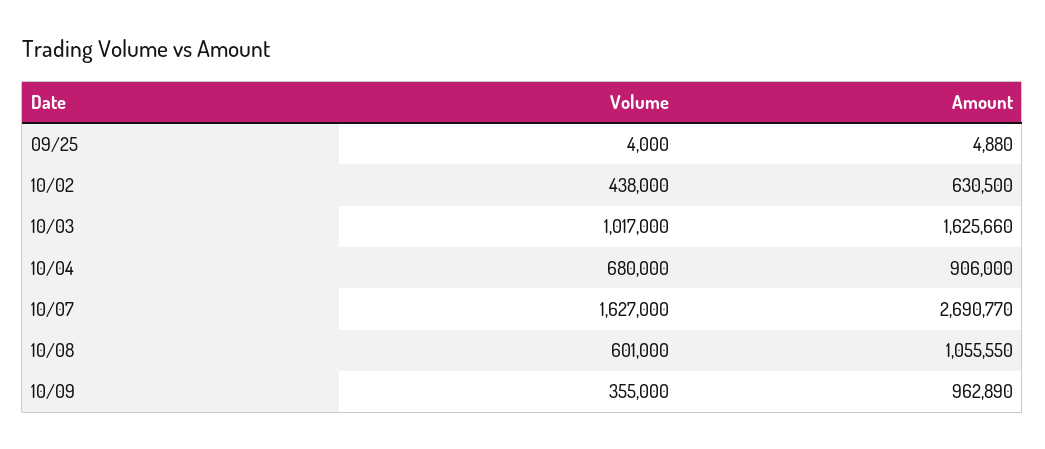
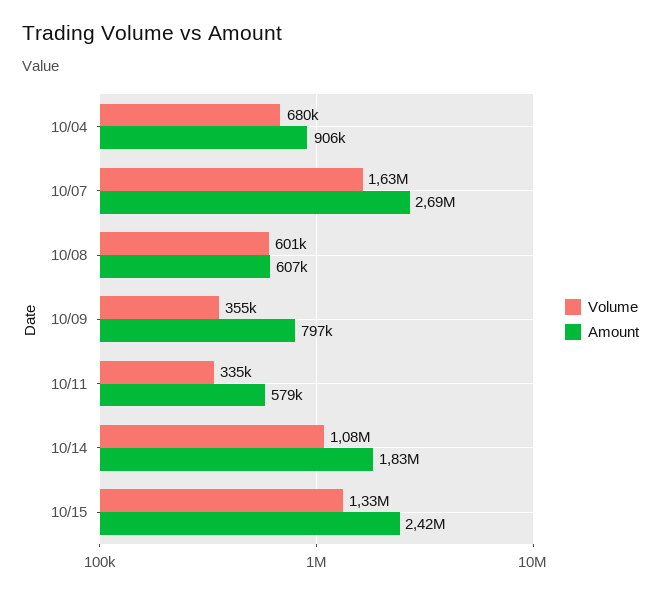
Volume, 09/25: 4000 -> none
Amount, 09/25: 4880 -> none
Volume, 10/02: 438000 -> none
Amount, 10/02: 630500 -> none
Volume, 10/03: 1017000 -> none
Amount, 10/03: 1625660 -> none
Amount, 10/08: 1055550 -> 607000
Amount, 10/09: 962890 -> 797000
Volume, 10/11: none -> 335000
Amount, 10/11: none -> 579000
Volume, 10/14: none -> 1080000
Amount, 10/14: none -> 1830000
Volume, 10/15: none -> 1330000
Amount, 10/15: none -> 2420000

